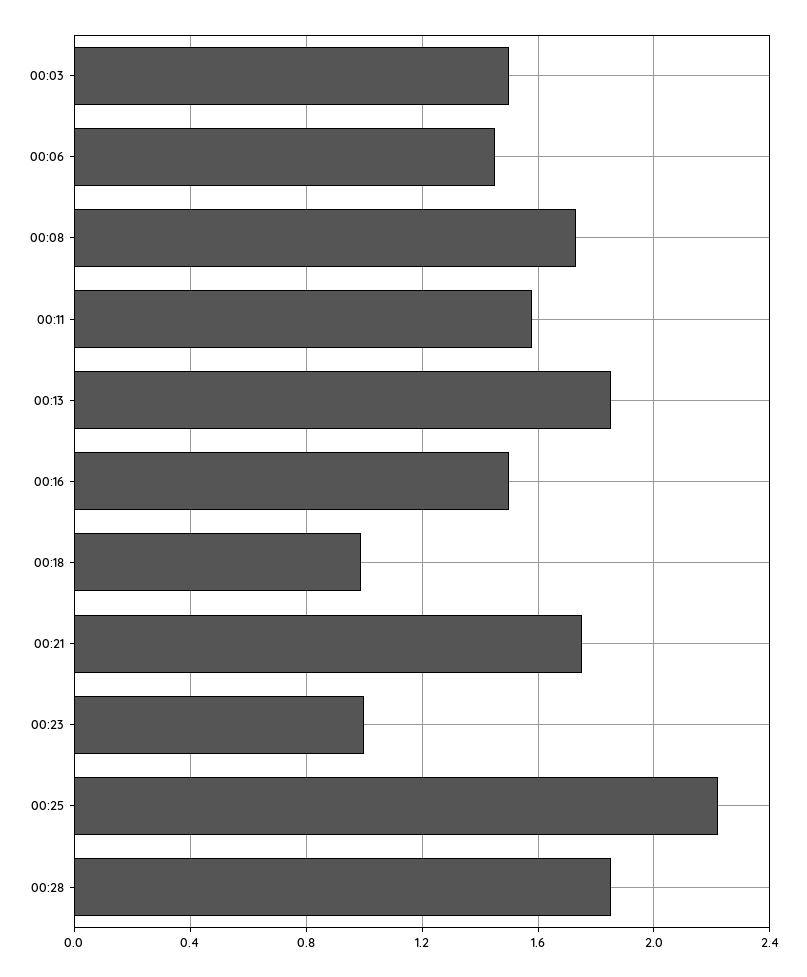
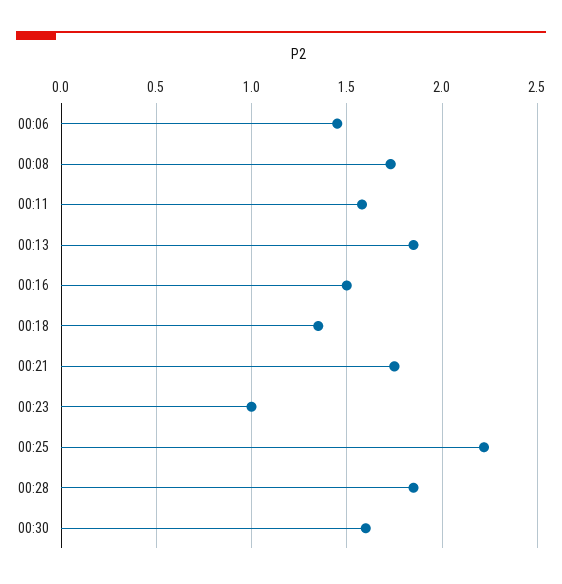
00:03: 1.5 -> none
00:18: 1 -> 1.35
00:30: none -> 1.6

